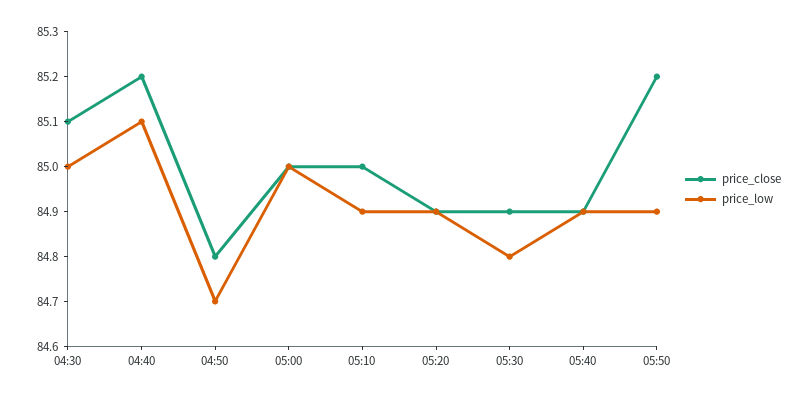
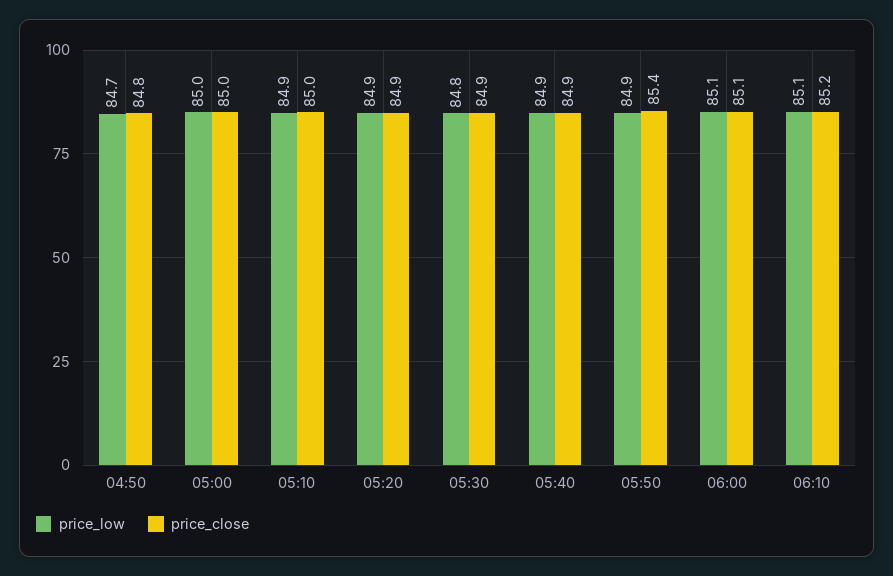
price_close, 04:30: 85.1 -> none
price_low, 04:30: 85 -> none
price_close, 04:40: 85.2 -> none
price_low, 04:40: 85.1 -> none
price_close, 05:50: 85.2 -> 85.4
price_low, 06:00: none -> 85.1
price_close, 06:00: none -> 85.1
price_low, 06:10: none -> 85.1
price_close, 06:10: none -> 85.2

